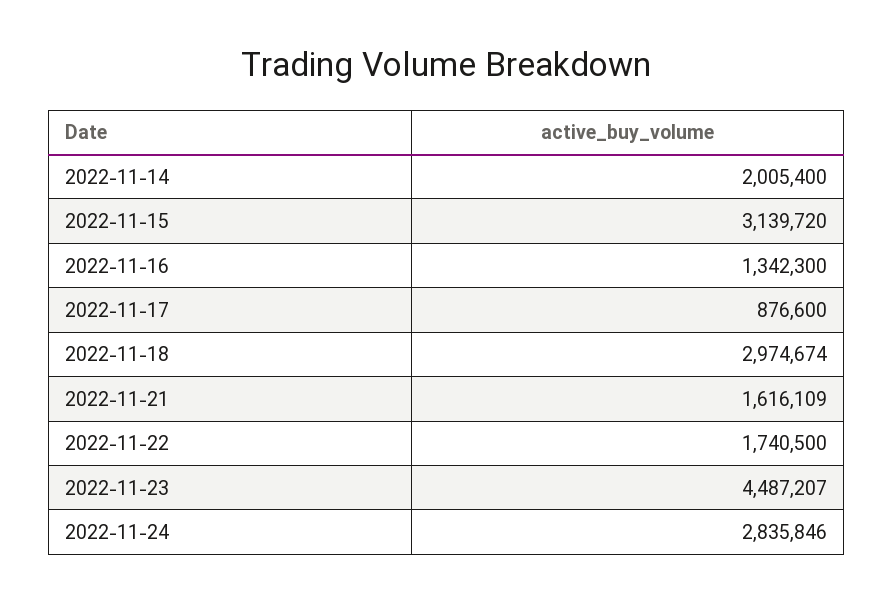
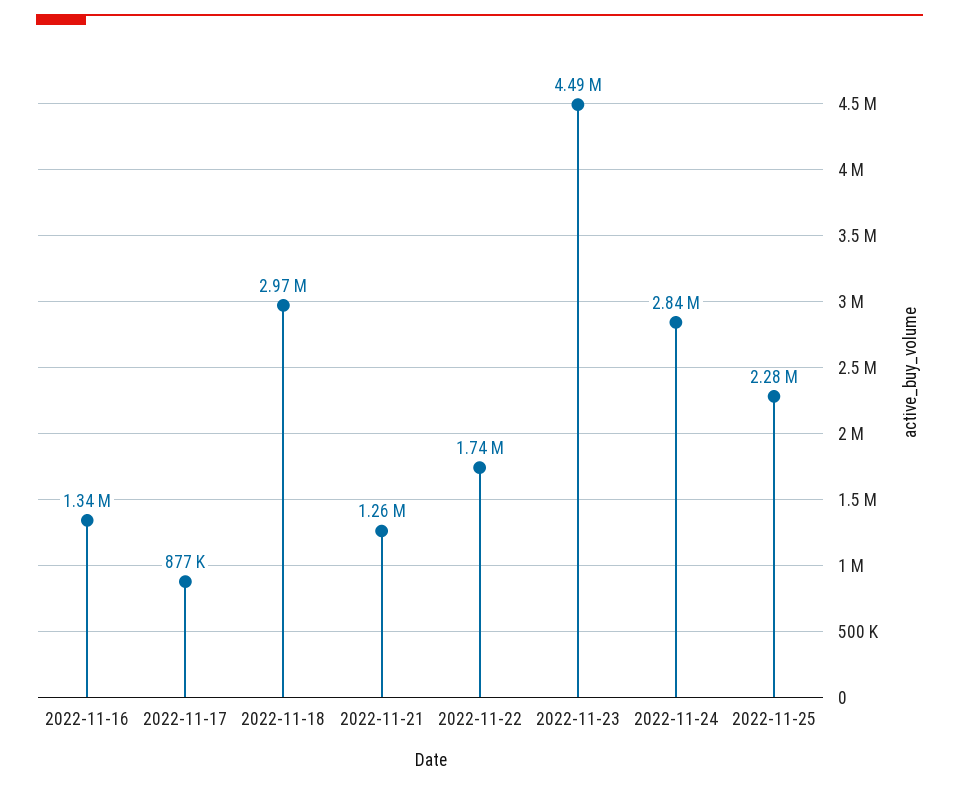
2022-11-14: 2005400 -> none
2022-11-15: 3139720 -> none
2022-11-21: 1616109 -> 1260000
2022-11-25: none -> 2280000

